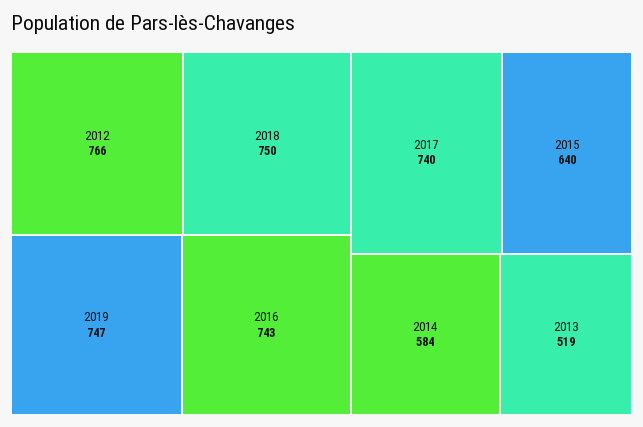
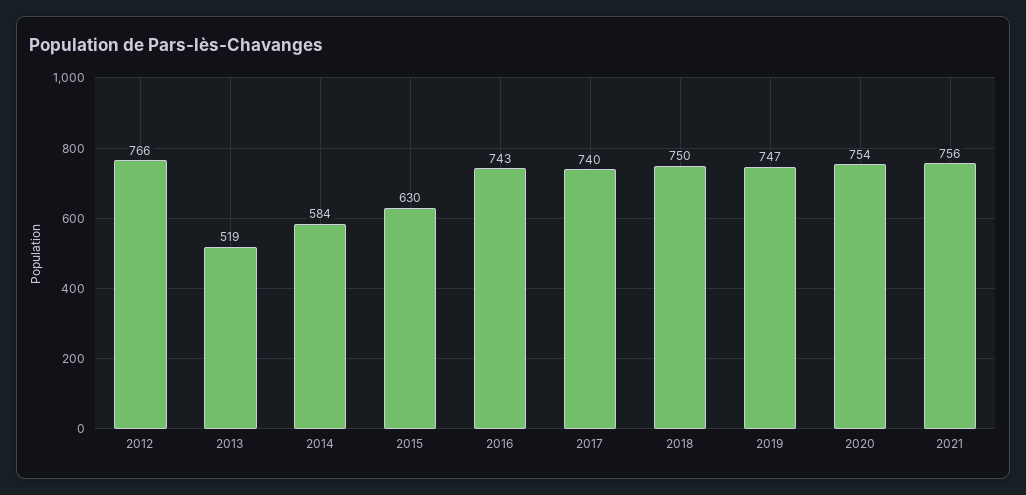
2015: 640 -> 630
2020: none -> 754
2021: none -> 756

